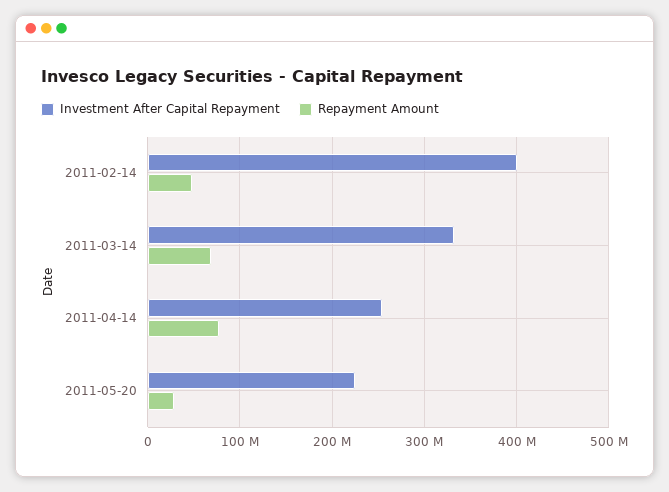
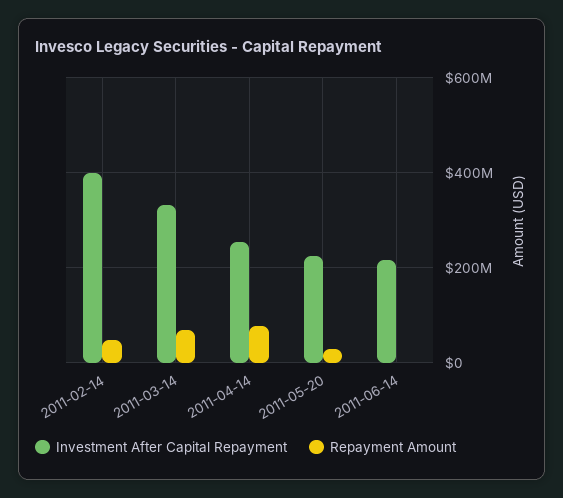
Investment After Capital Repayment, 2011-06-14: none -> 220000000
Repayment Amount, 2011-06-14: none -> 0

